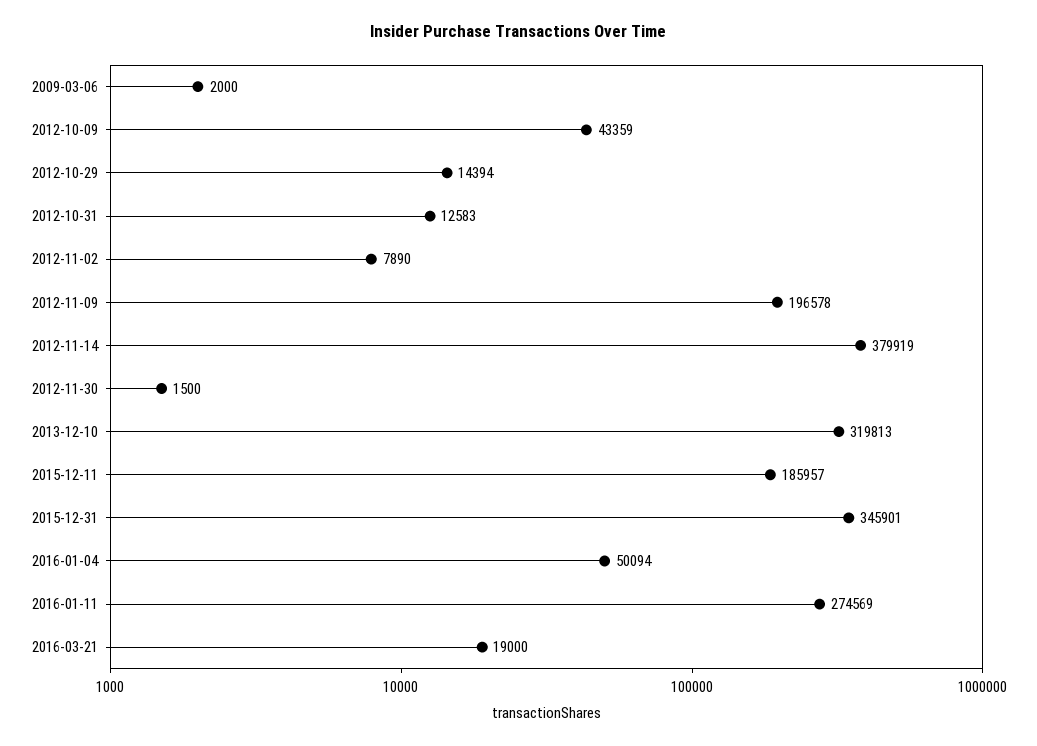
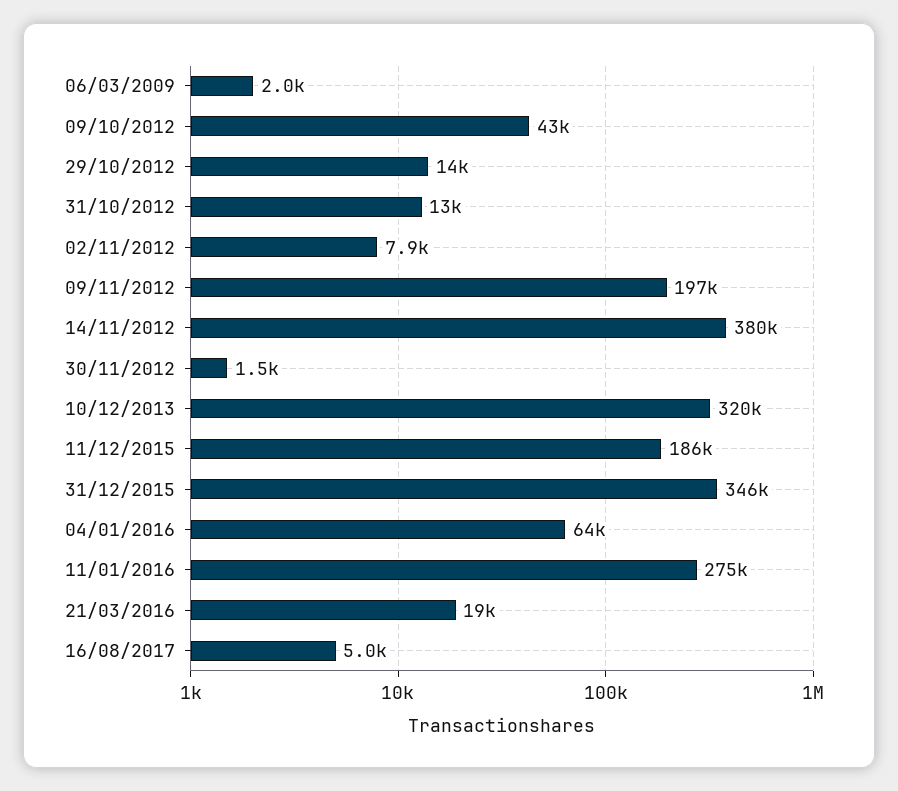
2016-01-04: 50094 -> 64000
16/08/2017: none -> 5000

